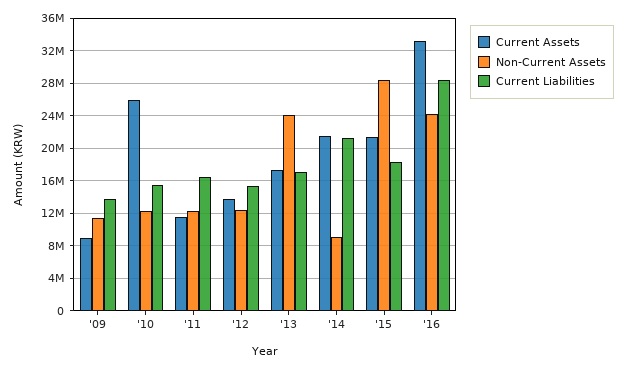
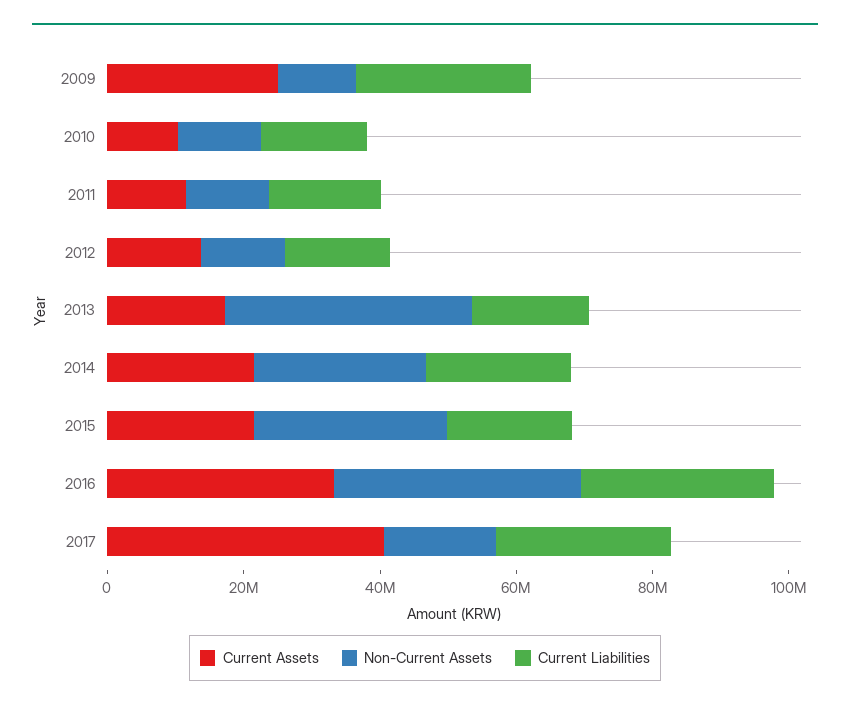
Current Assets, '09: 9000000 -> 25000000
Current Liabilities, '09: 14000000 -> 25000000
Current Assets, '10: 26000000 -> 10000000
Non-Current Assets, '13: 24000000 -> 35000000
Non-Current Assets, '14: 9000000 -> 25000000
Non-Current Assets, '16: 24000000 -> 35000000
Current Assets, 2017: none -> 40000000
Non-Current Assets, 2017: none -> 15000000
Current Liabilities, 2017: none -> 25000000

